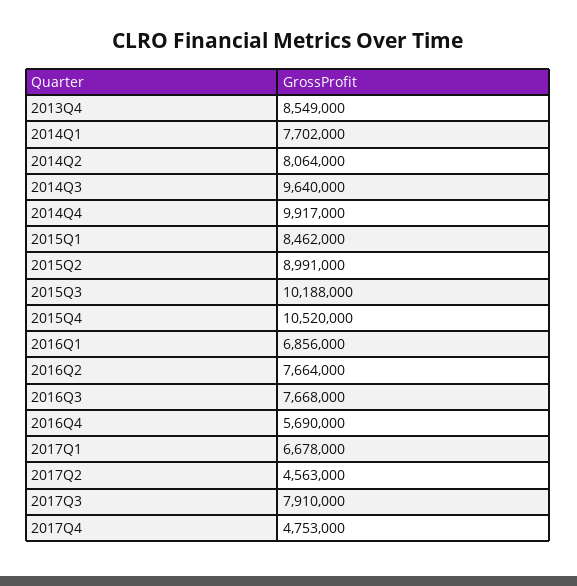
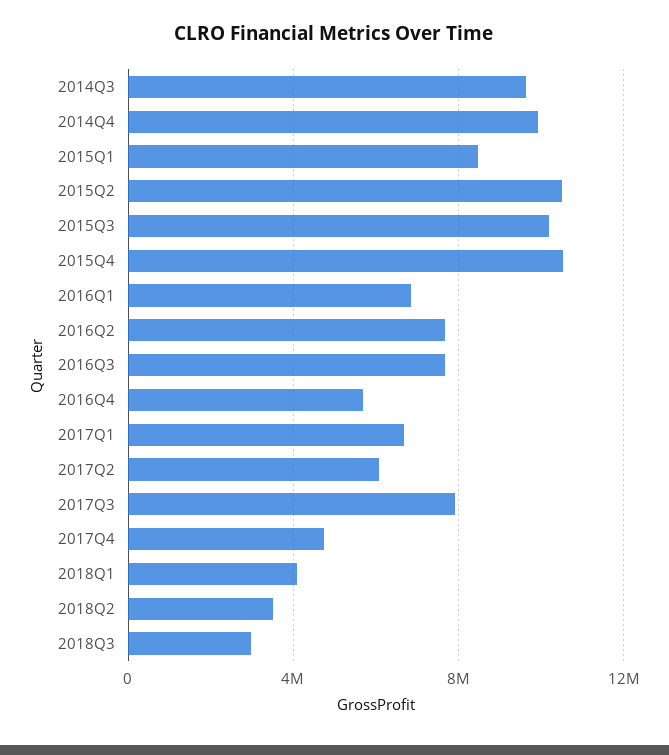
2013Q4: 8549000 -> none
2014Q1: 7702000 -> none
2014Q2: 8064000 -> none
2015Q2: 8991000 -> 10500000
2017Q2: 4563000 -> 6000000
2018Q1: none -> 4000000
2018Q2: none -> 3500000
2018Q3: none -> 3000000

